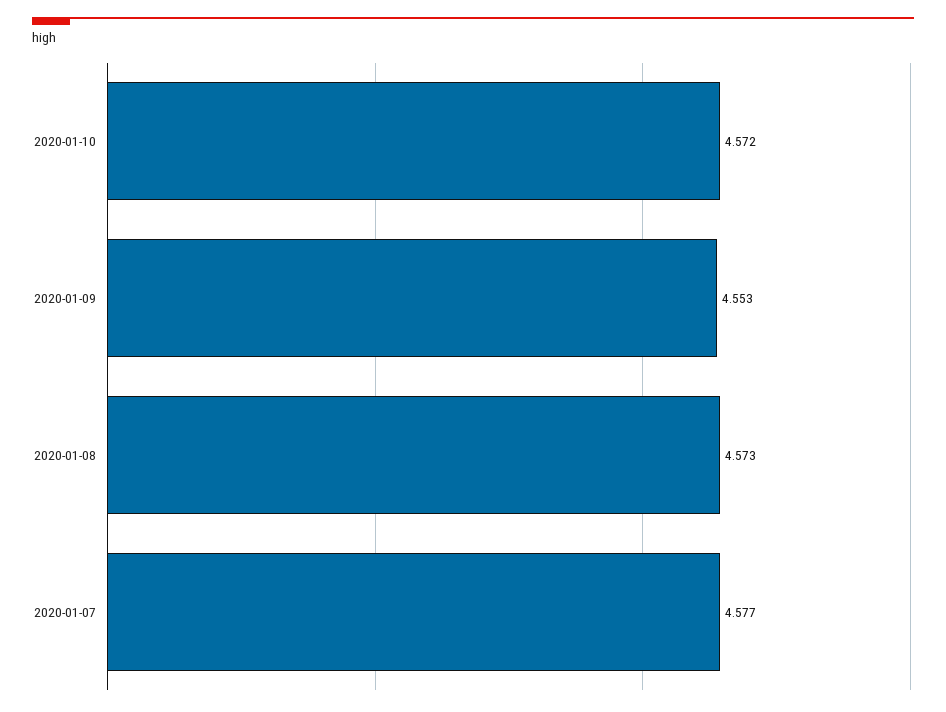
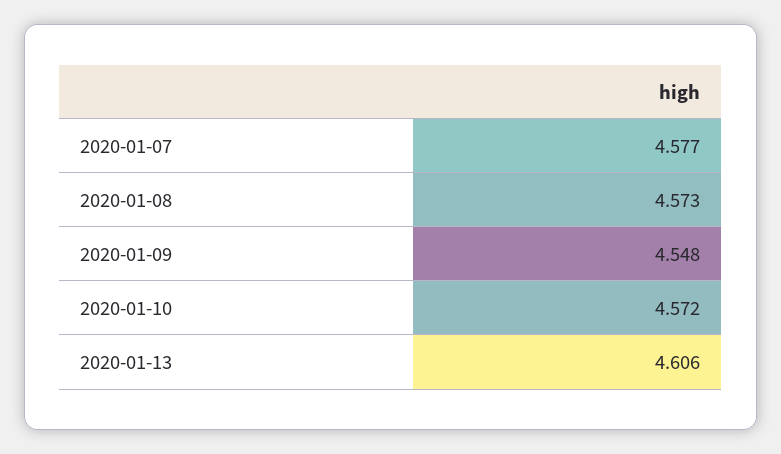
2020-01-09: 4.553 -> 4.548
2020-01-13: none -> 4.606

